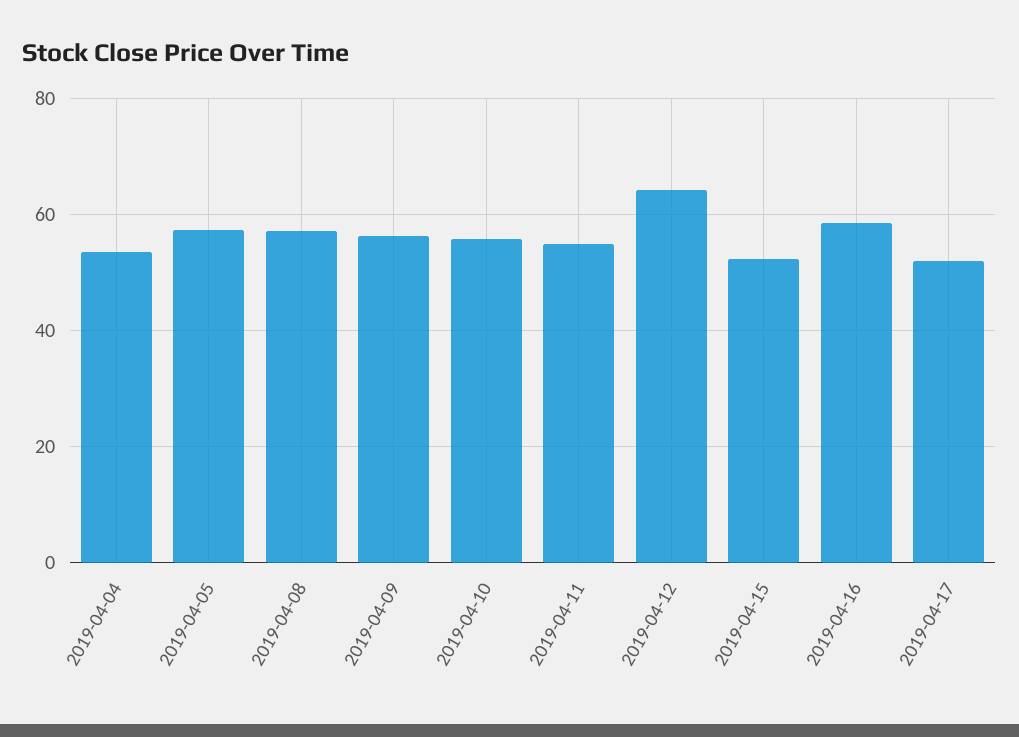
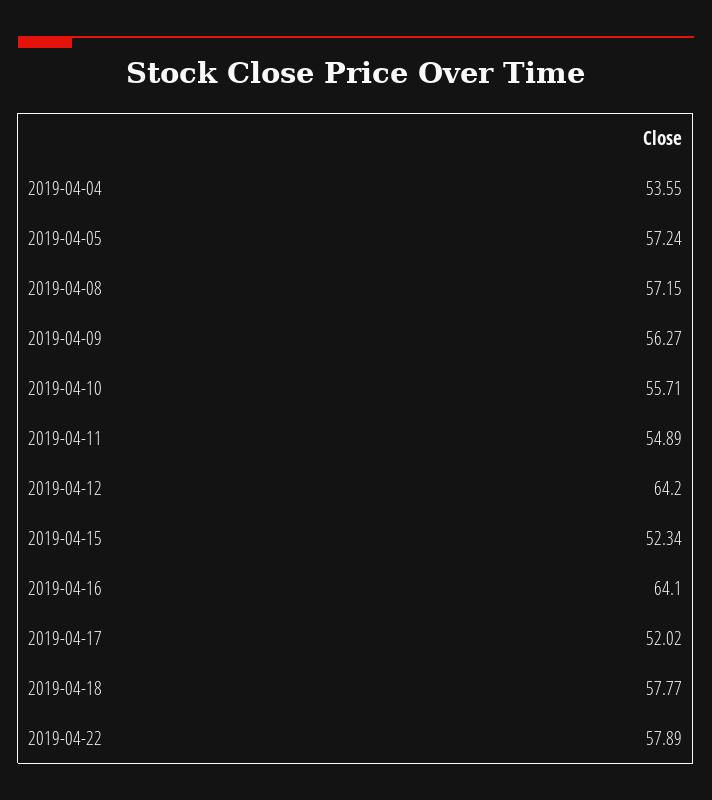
2019-04-16: 58 -> 64.1
2019-04-18: none -> 57.77
2019-04-22: none -> 57.89

